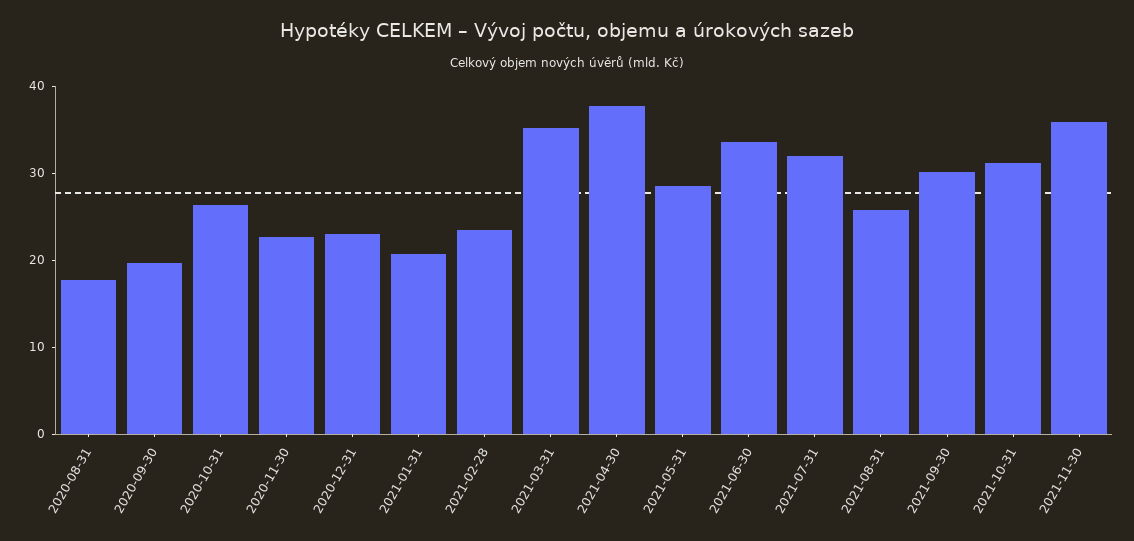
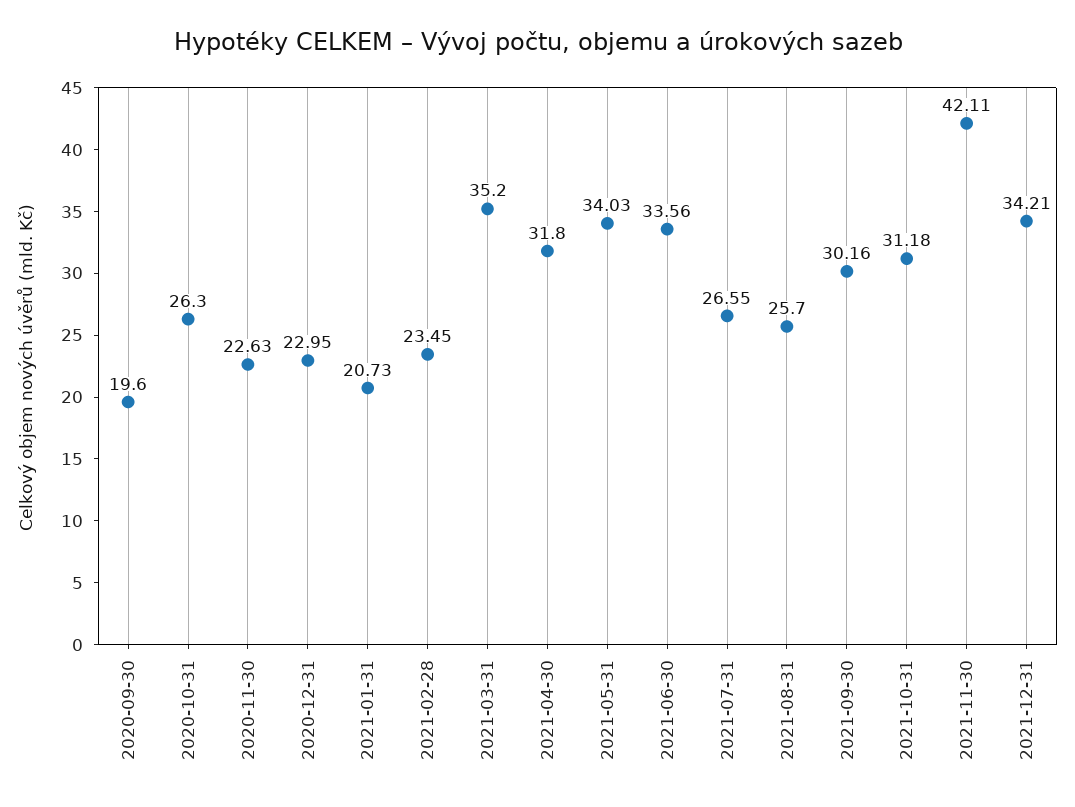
2020-08-31: 18 -> none
2021-04-30: 38 -> 31.8
2021-05-31: 28 -> 34.03
2021-07-31: 32 -> 26.55
2021-11-30: 36 -> 42.11
2021-12-31: none -> 34.21

